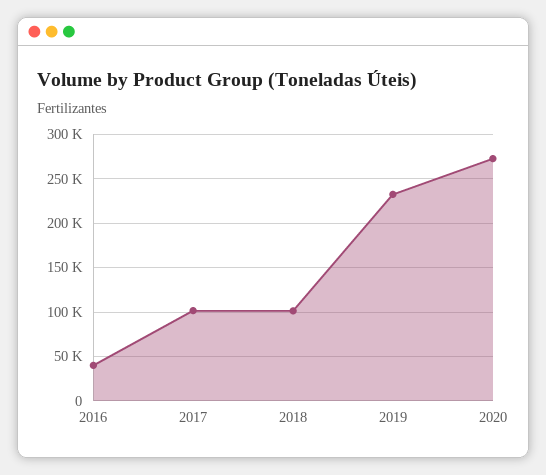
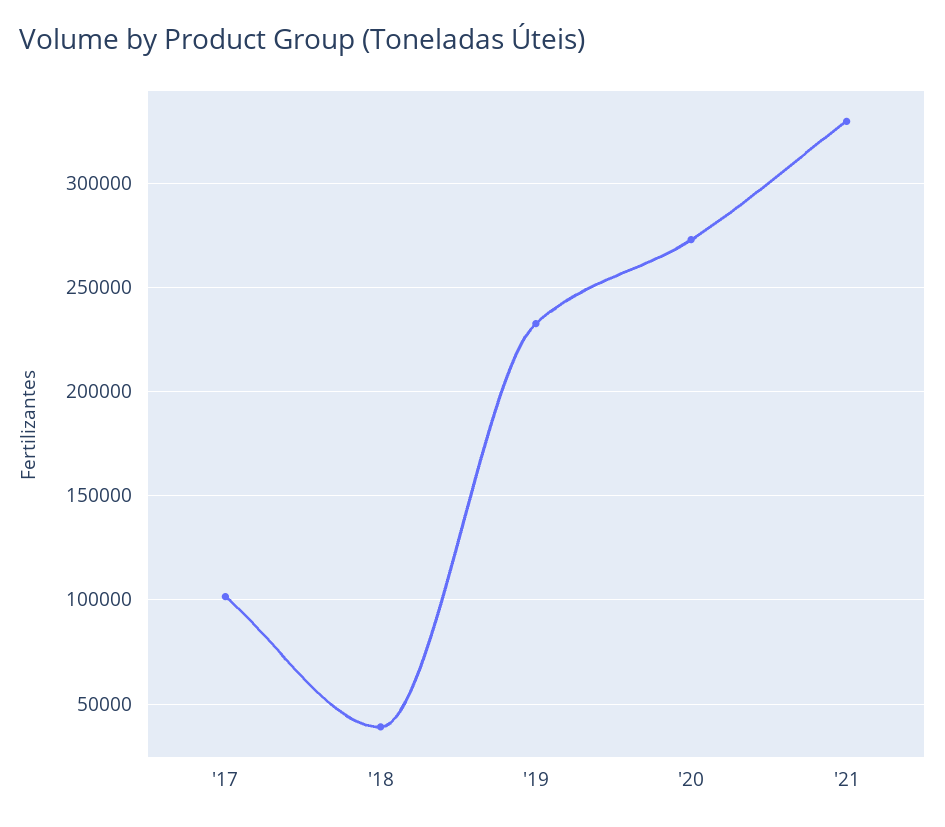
2016: 40000 -> none
2018: 100000 -> 40000
'21: none -> 330000

